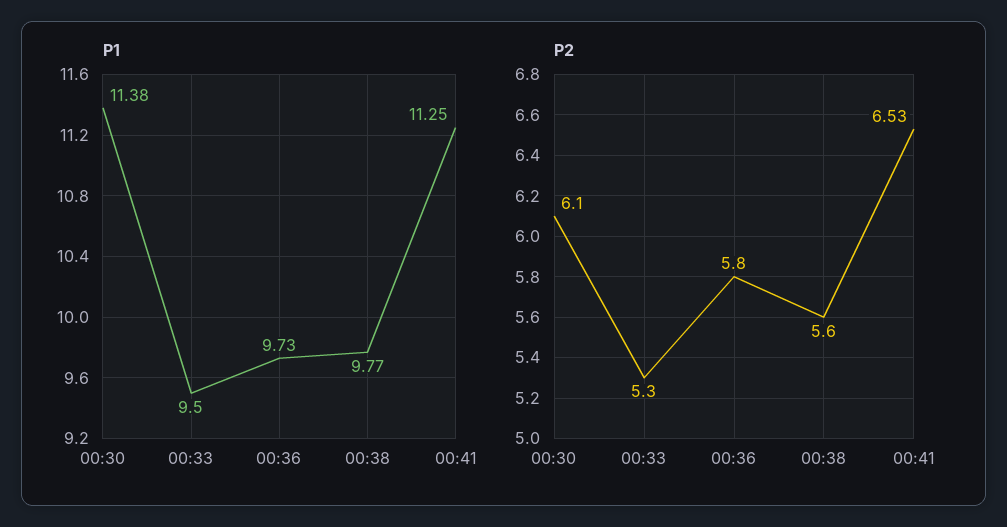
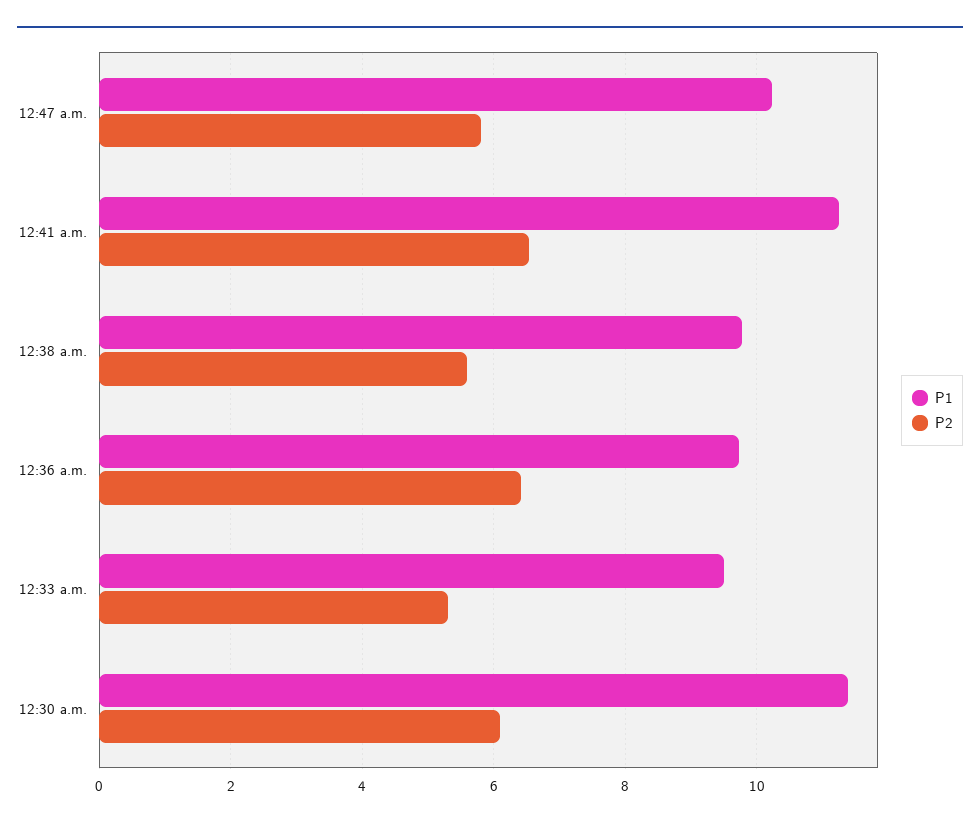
P2, 00:36: 5.8 -> 6.4
P1, 12:47 a.m.: none -> 10.2
P2, 12:47 a.m.: none -> 5.8

